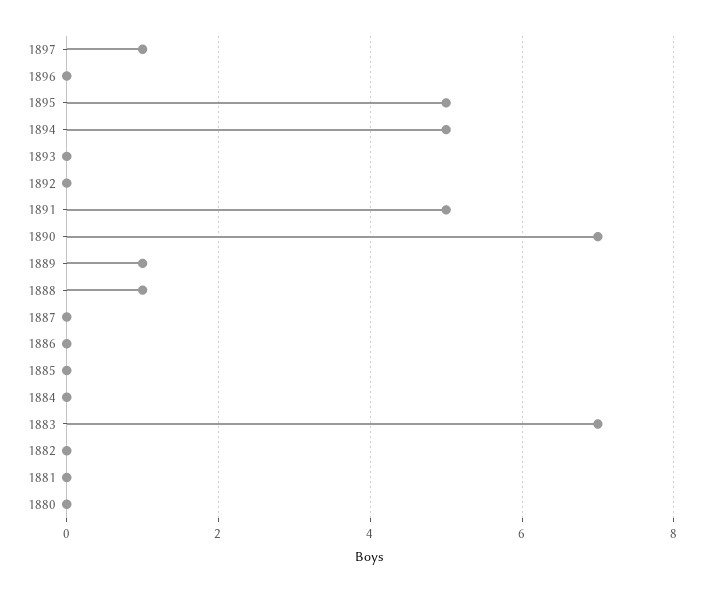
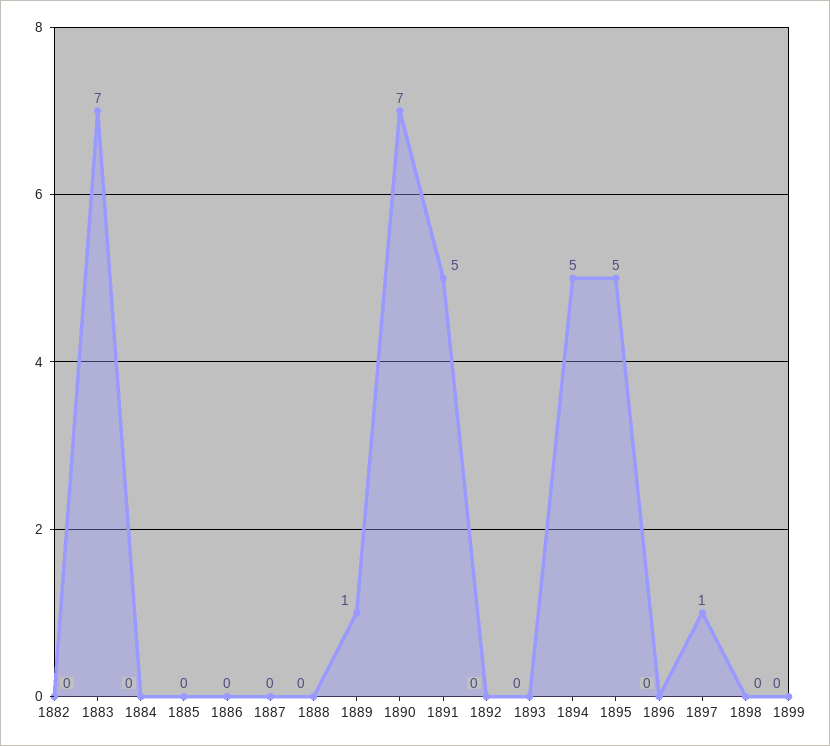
1888: 1 -> 0
1881: 0 -> none
1880: 0 -> none
1898: none -> 0
1899: none -> 0

